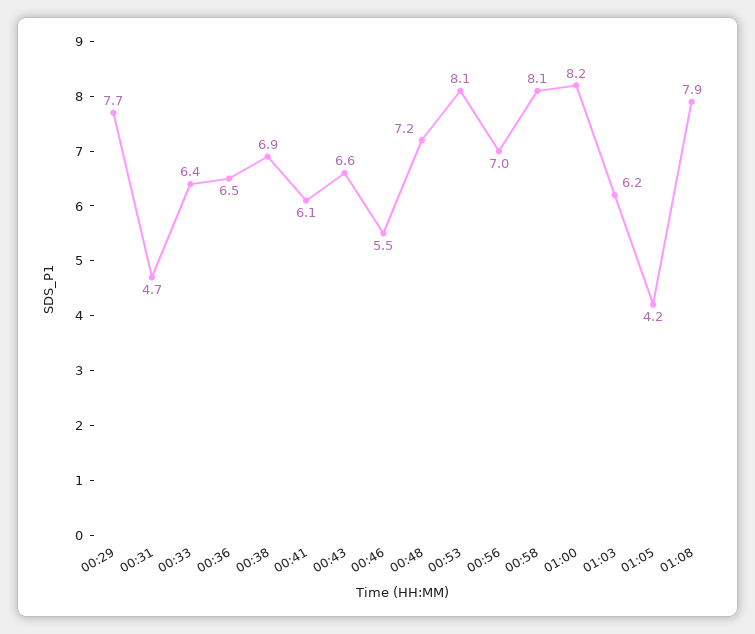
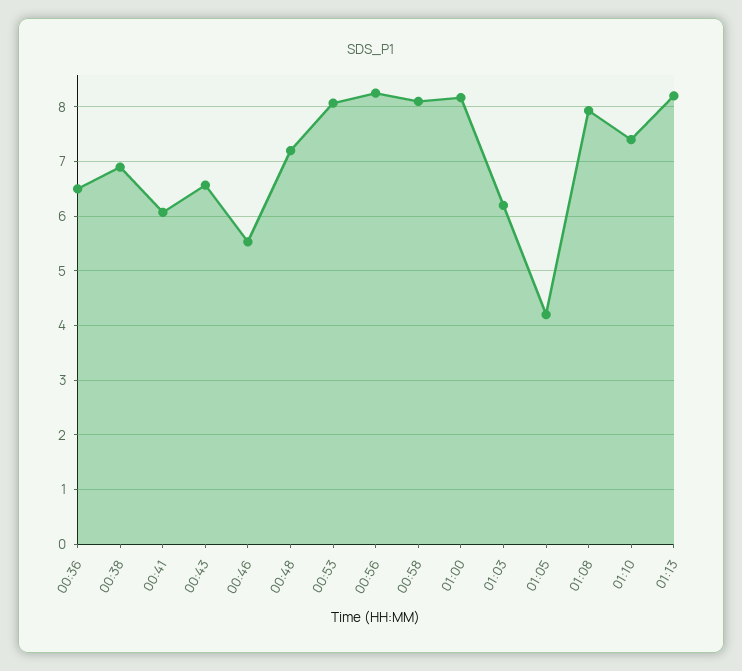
00:29: 7.7 -> none
00:31: 4.7 -> none
00:33: 6.4 -> none
00:56: 7 -> 8.2
01:10: none -> 7.4
01:13: none -> 8.2

